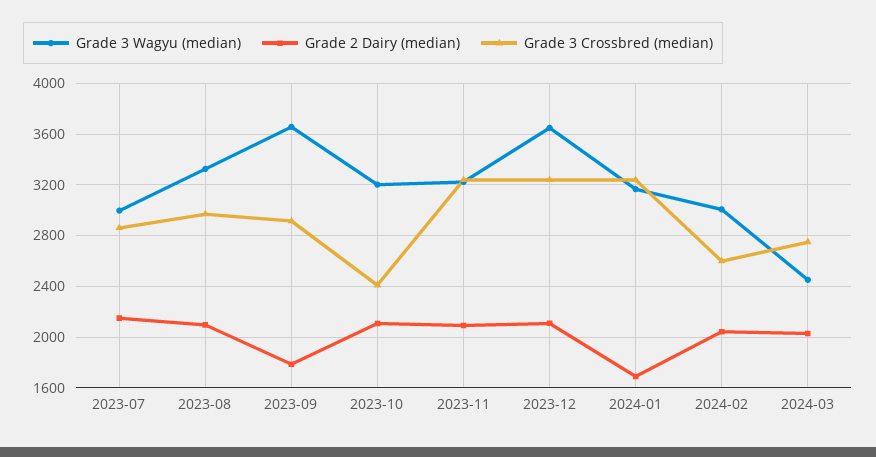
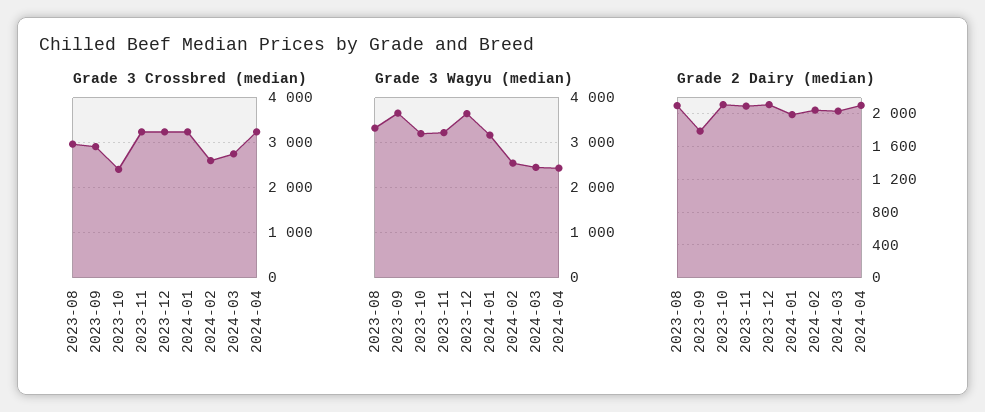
Grade 3 Wagyu (median), 2023-07: 3000 -> none
Grade 2 Dairy (median), 2023-07: 2150 -> none
Grade 3 Crossbred (median), 2023-07: 2850 -> none
Grade 2 Dairy (median), 2024-01: 1700 -> 2000
Grade 3 Wagyu (median), 2024-02: 3000 -> 2600
Grade 3 Crossbred (median), 2024-04: none -> 3200
Grade 3 Wagyu (median), 2024-04: none -> 2400
Grade 2 Dairy (median), 2024-04: none -> 2100

